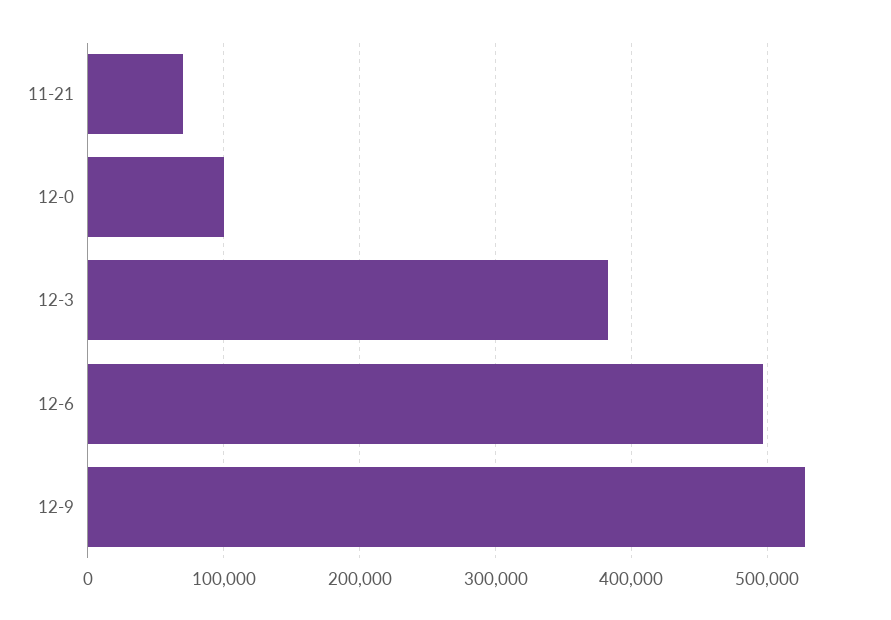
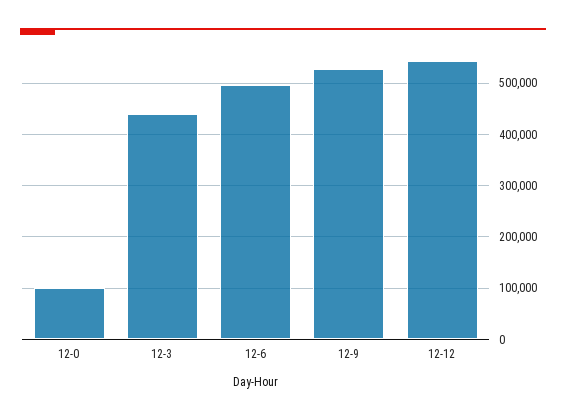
11-21: 70000 -> none
12-3: 380000 -> 440000
12-12: none -> 540000

